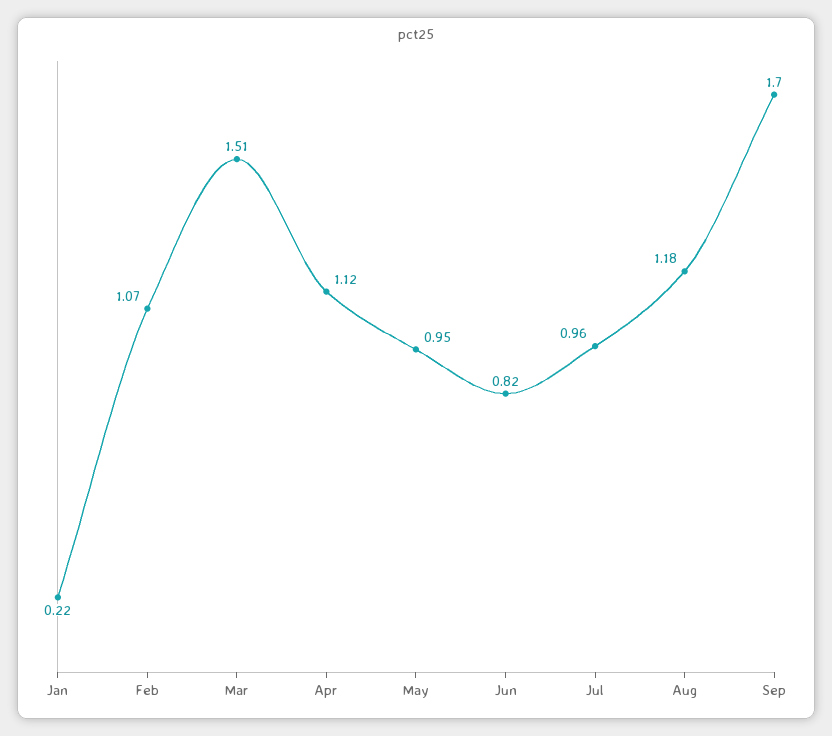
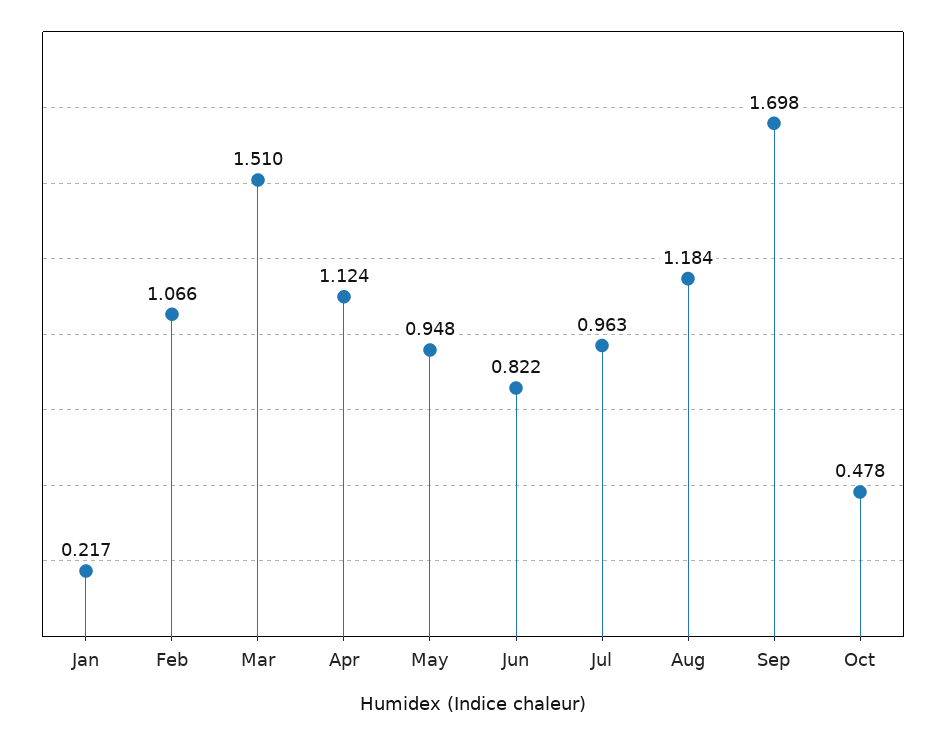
Oct: none -> 0.478

